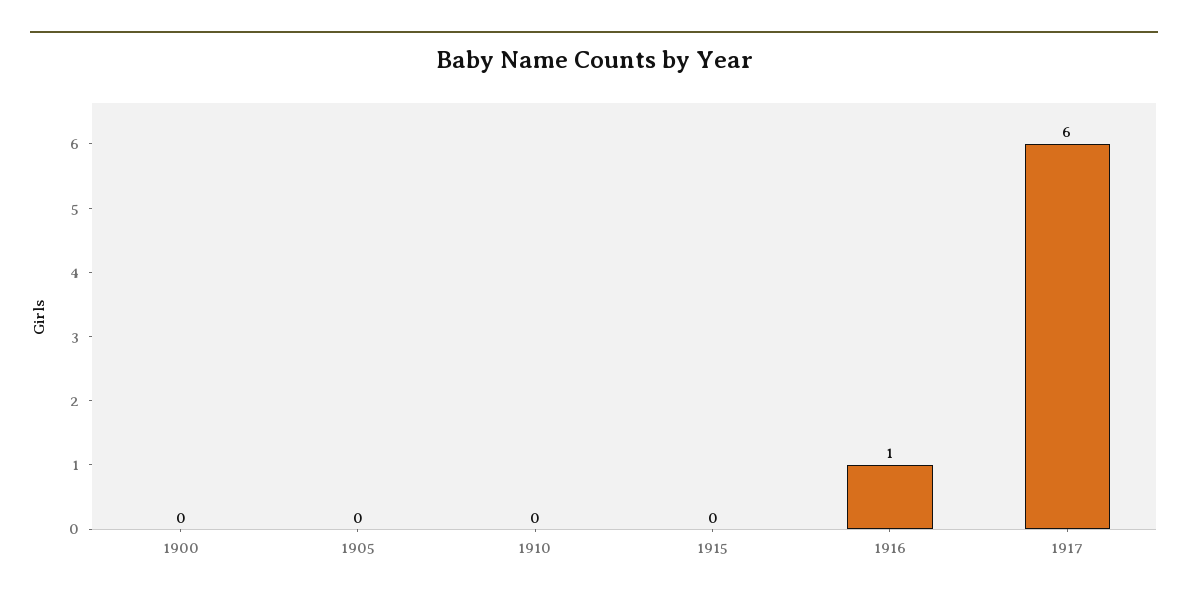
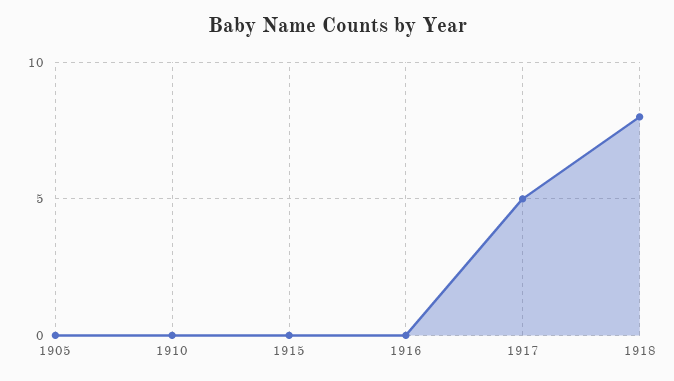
1900: 0 -> none
1916: 1 -> 0
1917: 6 -> 5
1918: none -> 8

